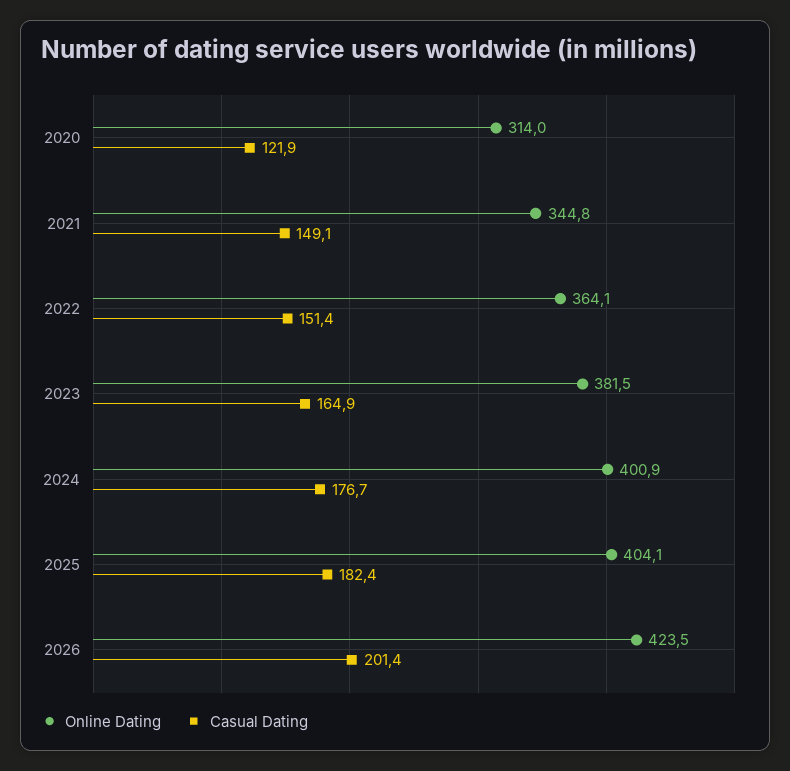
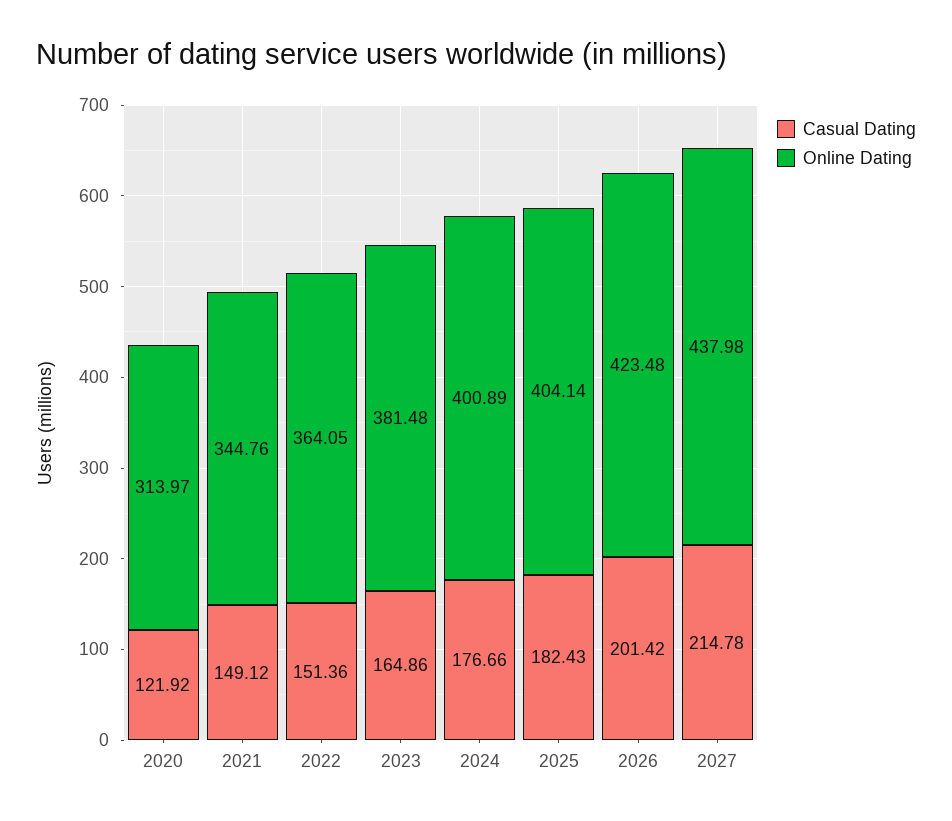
Casual Dating, 2027: none -> 214.78
Online Dating, 2027: none -> 437.98

